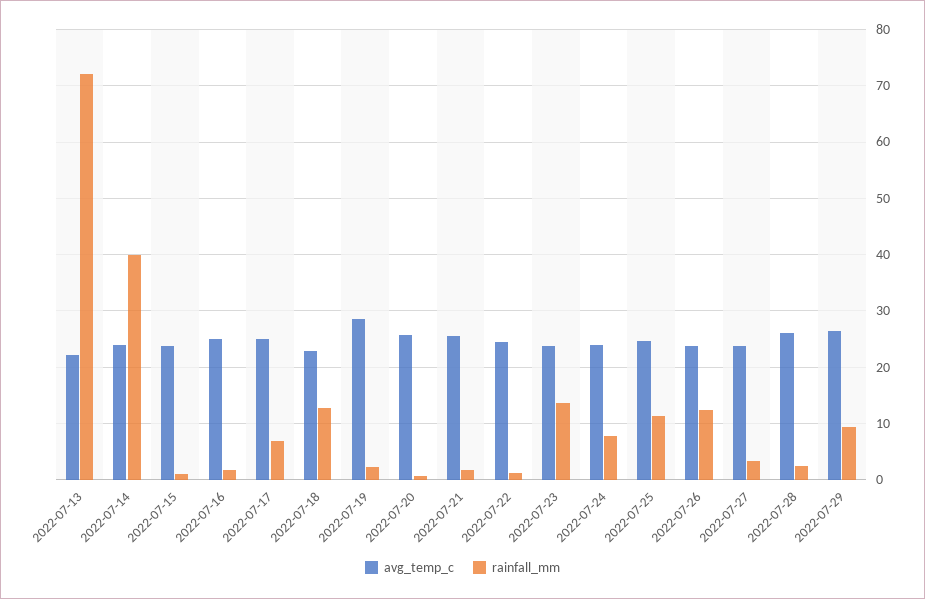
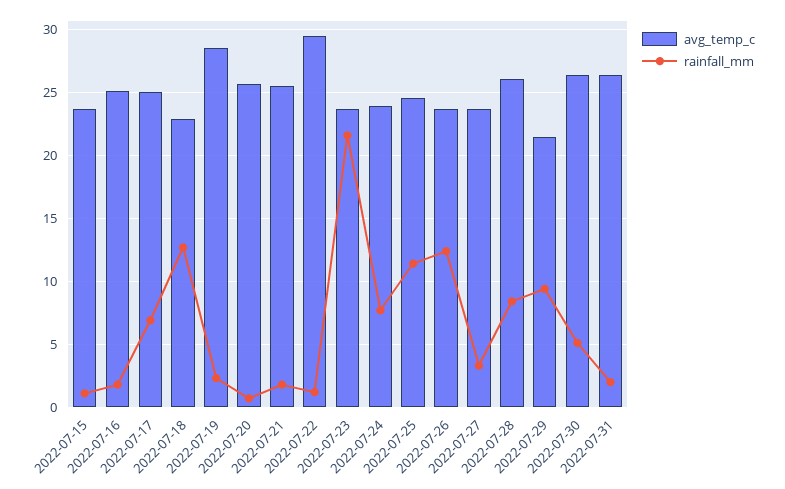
avg_temp_c, 2022-07-13: 22 -> none
rainfall_mm, 2022-07-13: 72 -> none
avg_temp_c, 2022-07-14: 24 -> none
rainfall_mm, 2022-07-14: 40 -> none
avg_temp_c, 2022-07-22: 24 -> 29.5
rainfall_mm, 2022-07-23: 14 -> 21.5
rainfall_mm, 2022-07-28: 2 -> 8.5
avg_temp_c, 2022-07-29: 26 -> 21.5
avg_temp_c, 2022-07-30: none -> 26.5
rainfall_mm, 2022-07-30: none -> 5
avg_temp_c, 2022-07-31: none -> 26.5
rainfall_mm, 2022-07-31: none -> 2

